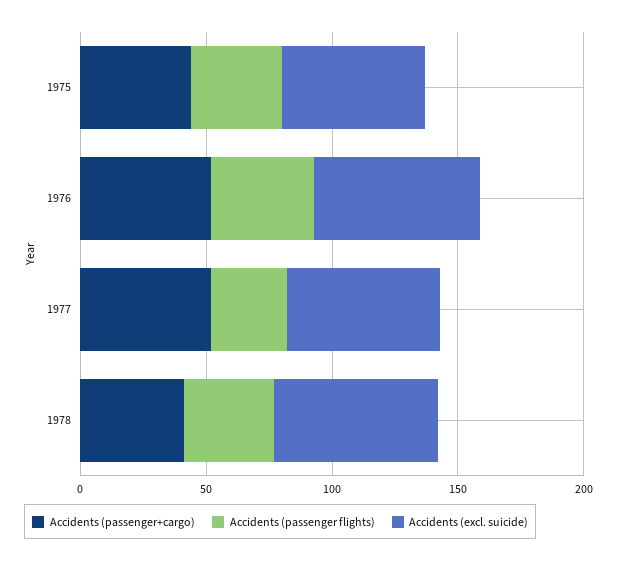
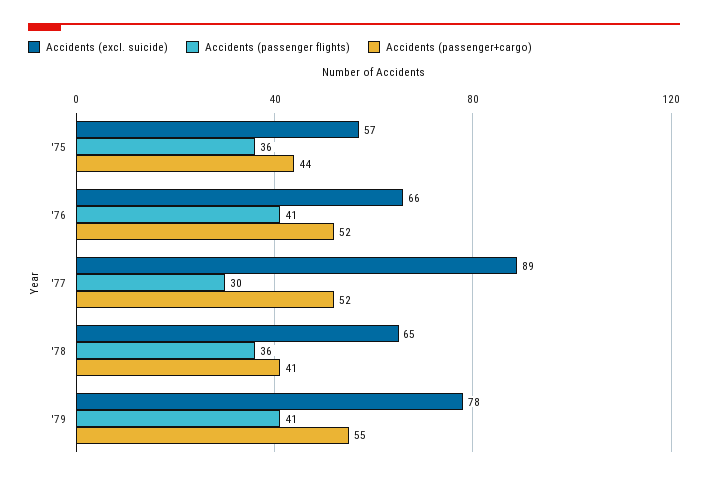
Accidents (excl. suicide), 1977: 60 -> 89
Accidents (excl. suicide), '79: none -> 78
Accidents (passenger flights), '79: none -> 41
Accidents (passenger+cargo), '79: none -> 55

